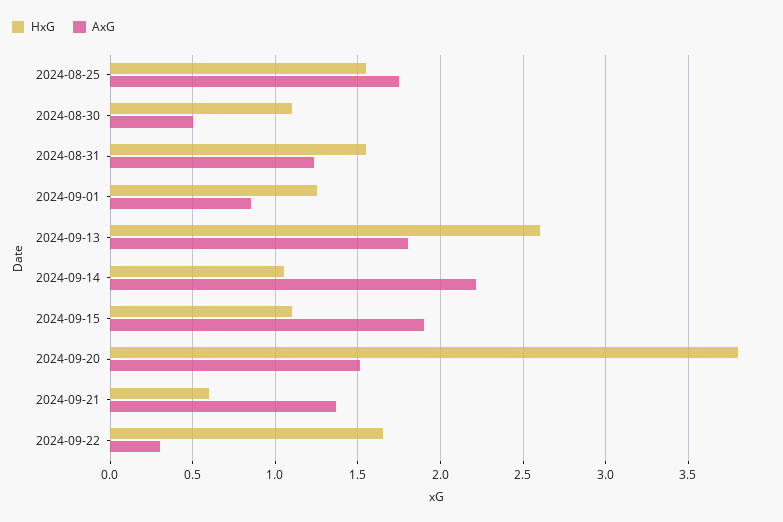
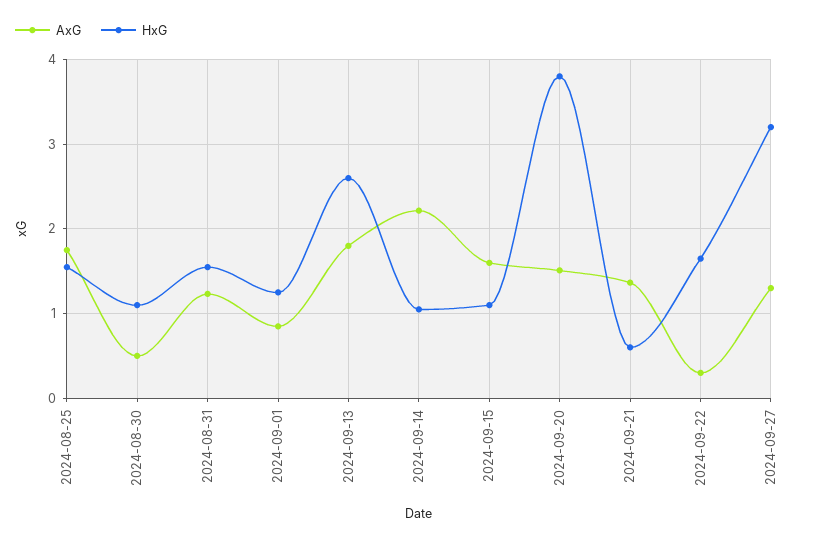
AxG, 2024-09-15: 1.9 -> 1.6
AxG, 2024-09-27: none -> 1.3
HxG, 2024-09-27: none -> 3.2

